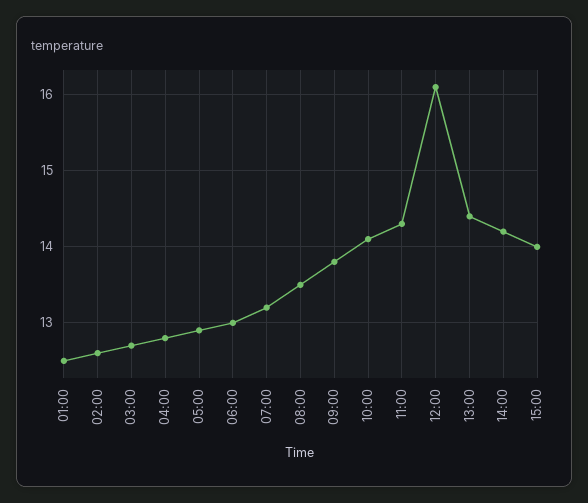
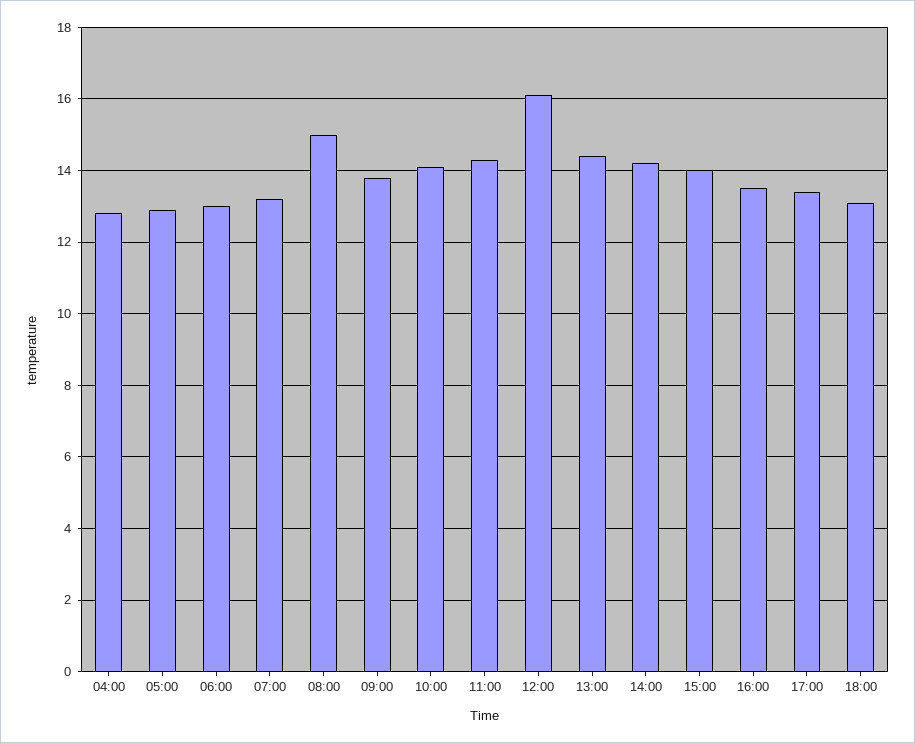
01:00: 12.5 -> none
02:00: 12.6 -> none
03:00: 12.7 -> none
08:00: 13.5 -> 15
16:00: none -> 13.5
17:00: none -> 13.5
18:00: none -> 13

